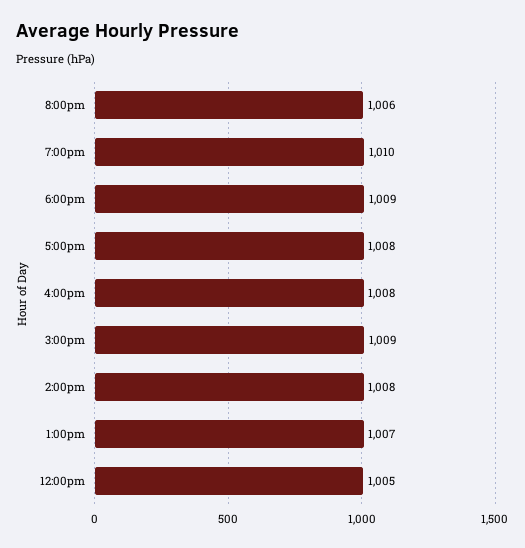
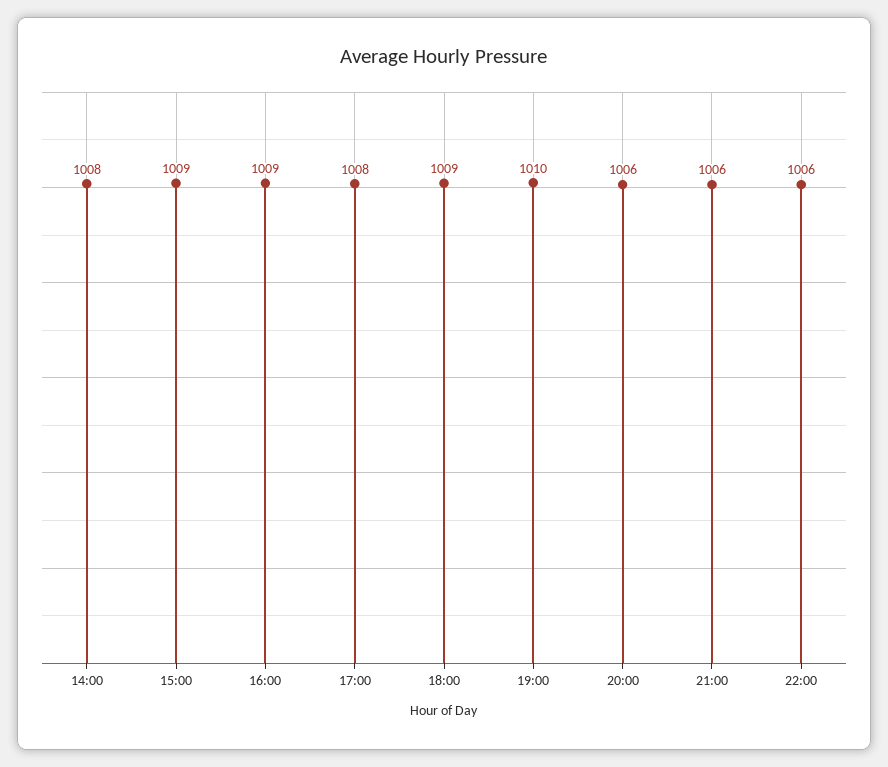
4:00pm: 1008 -> 1009
1:00pm: 1007 -> none
12:00pm: 1005 -> none
21:00: none -> 1006
22:00: none -> 1006

